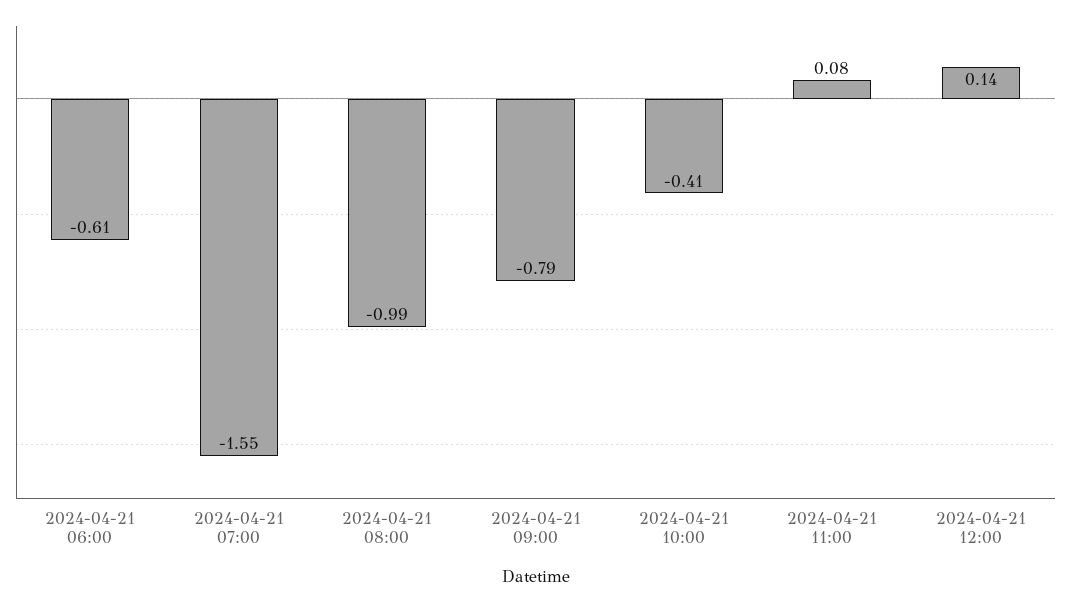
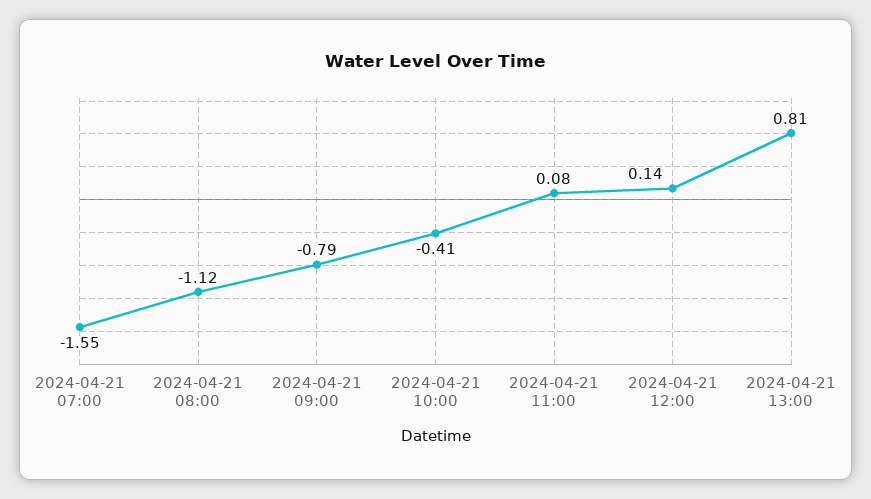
2024-04-21 06:00: -0.61 -> none
2024-04-21 08:00: -0.99 -> -1.12
2024-04-21 13:00: none -> 0.81

